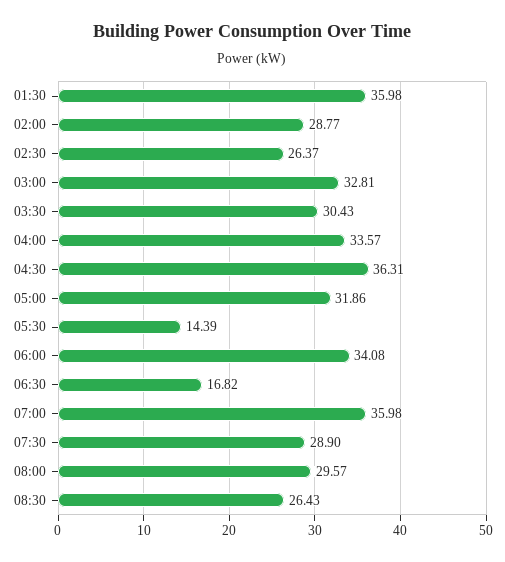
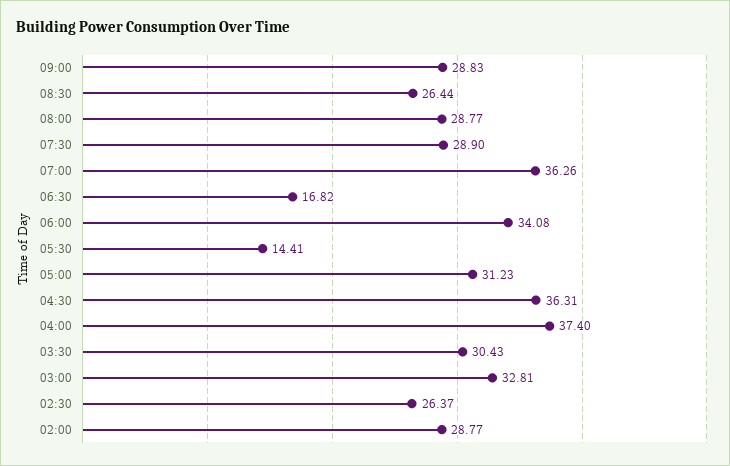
01:30: 35.98 -> none
04:00: 33.57 -> 37.4
05:00: 31.86 -> 31.23
05:30: 14.39 -> 14.41
07:00: 35.98 -> 36.26
08:00: 29.57 -> 28.77
08:30: 26.43 -> 26.44
09:00: none -> 28.83

